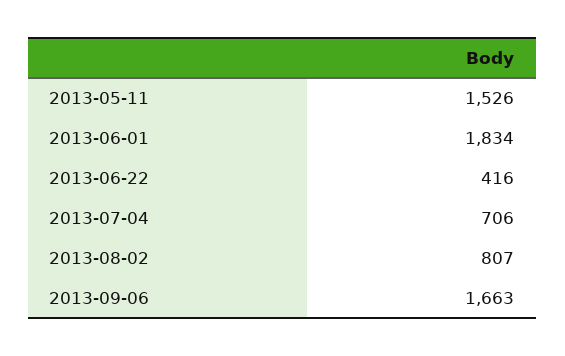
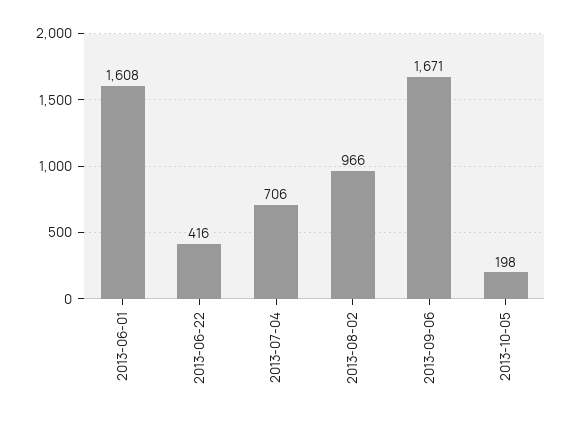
2013-05-11: 1526 -> none
2013-06-01: 1834 -> 1608
2013-08-02: 807 -> 966
2013-09-06: 1663 -> 1671
2013-10-05: none -> 198

